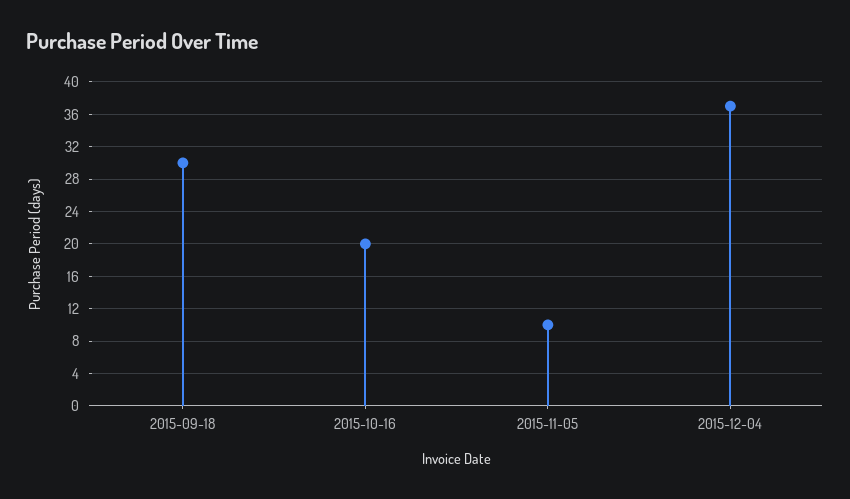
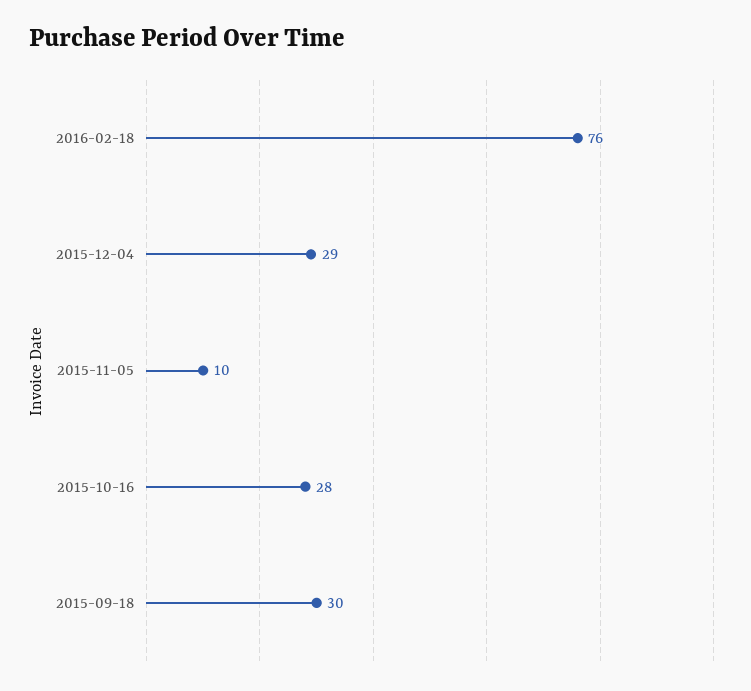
2015-10-16: 20 -> 28
2015-12-04: 37 -> 29
2016-02-18: none -> 76

